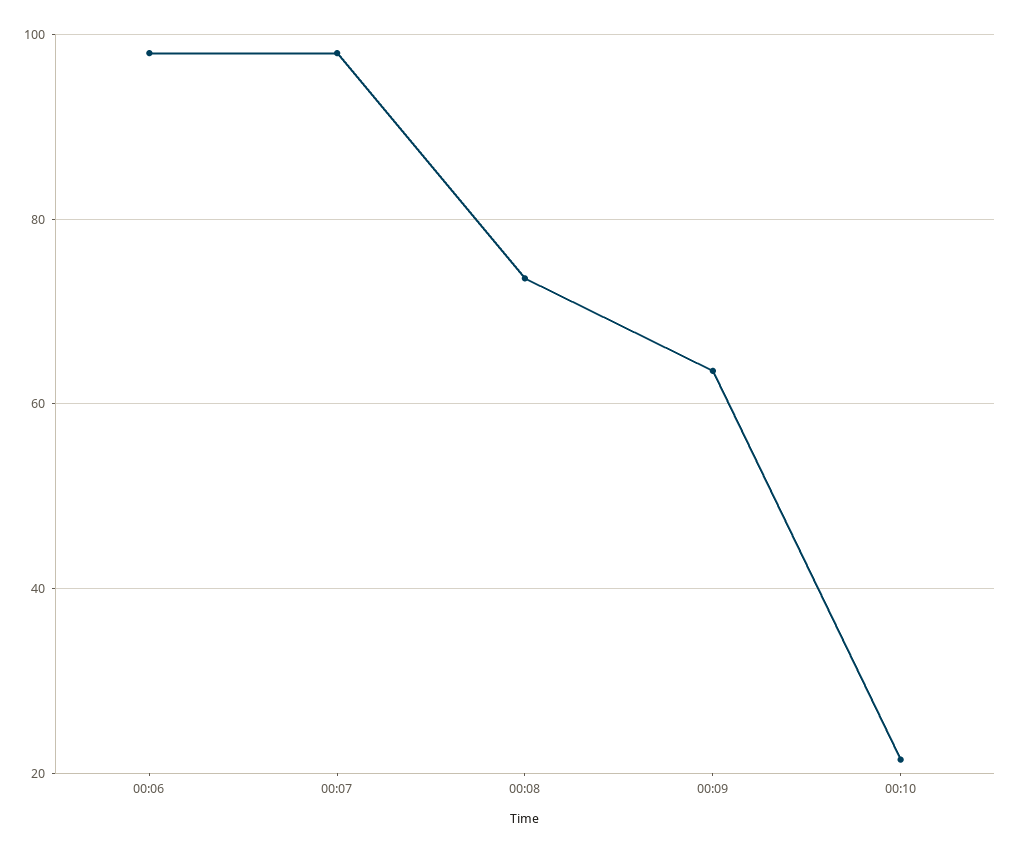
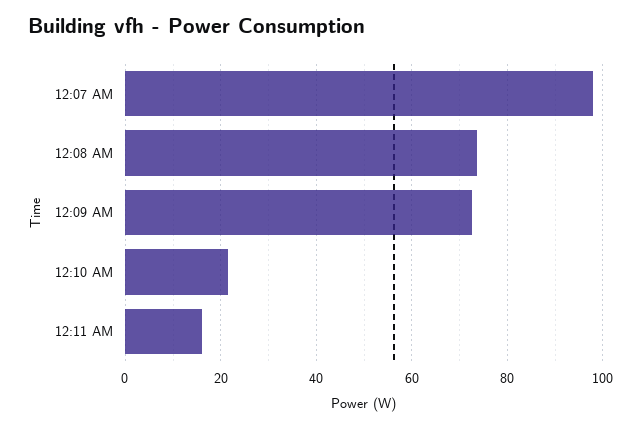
00:06: 98 -> none
00:09: 64 -> 72
12:11 AM: none -> 16

